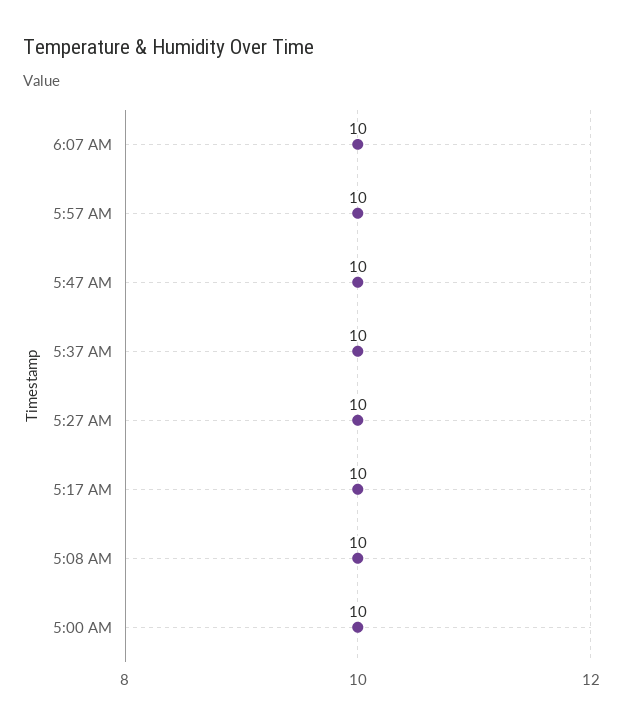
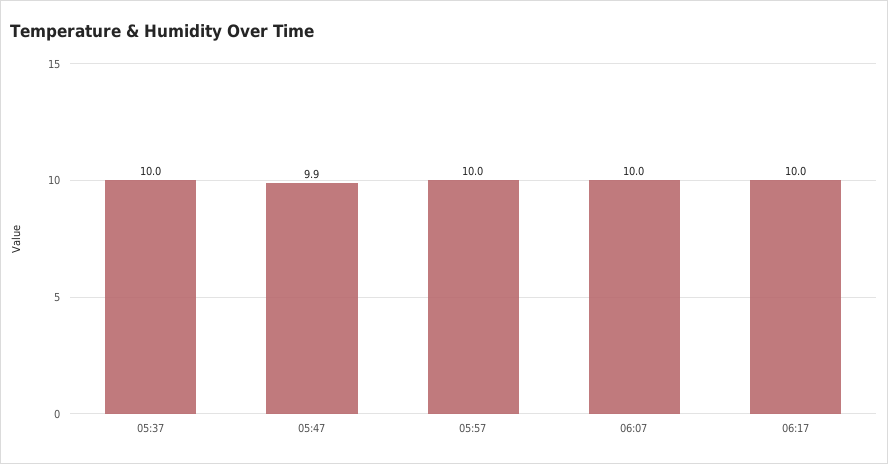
5:47 AM: 10 -> 9.9
5:27 AM: 10 -> none
5:17 AM: 10 -> none
5:08 AM: 10 -> none
5:00 AM: 10 -> none
06:17: none -> 10

